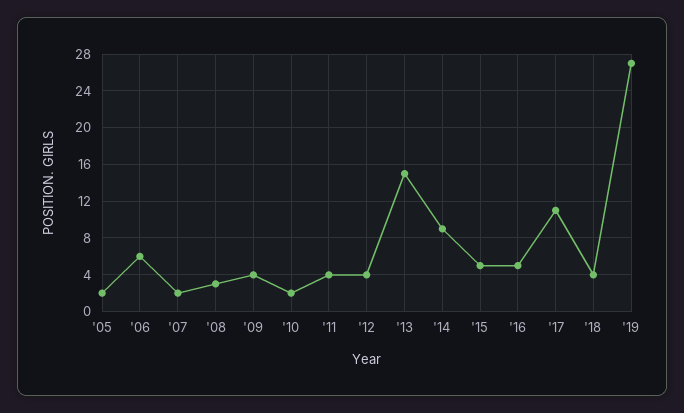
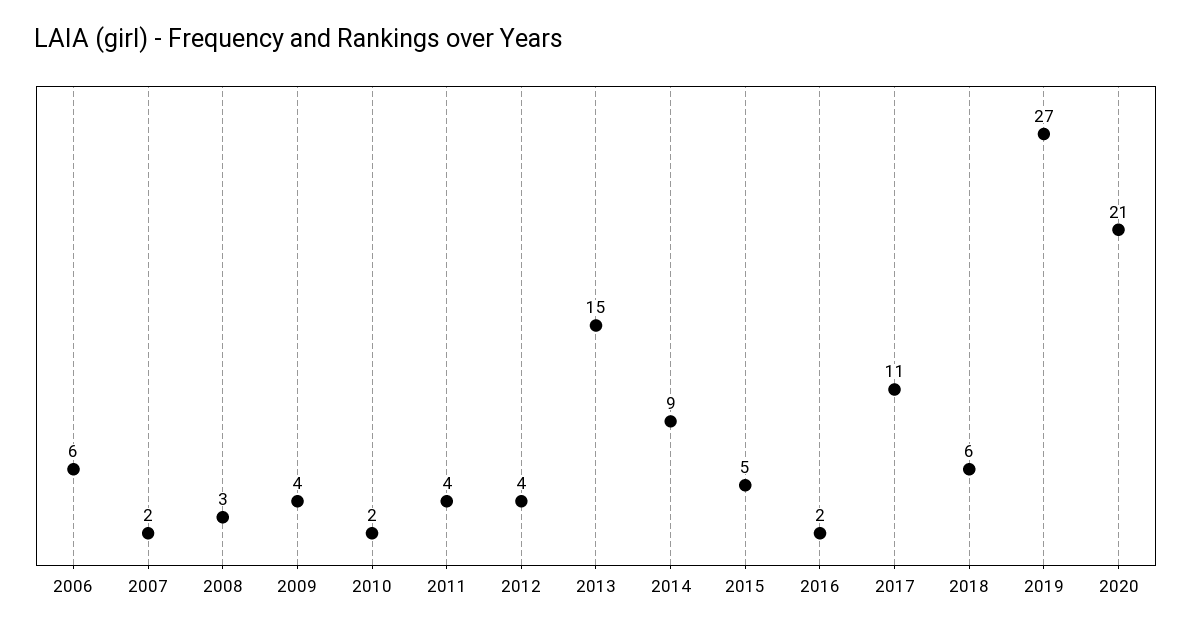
'05: 2 -> none
'16: 5 -> 2
'18: 4 -> 6
2020: none -> 21

